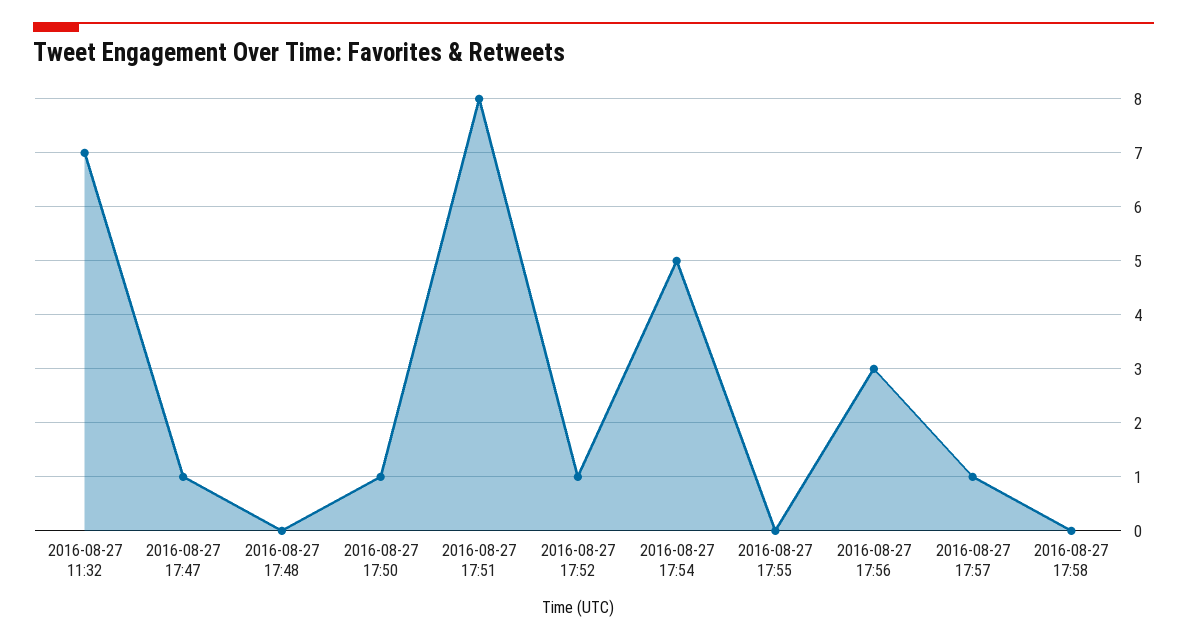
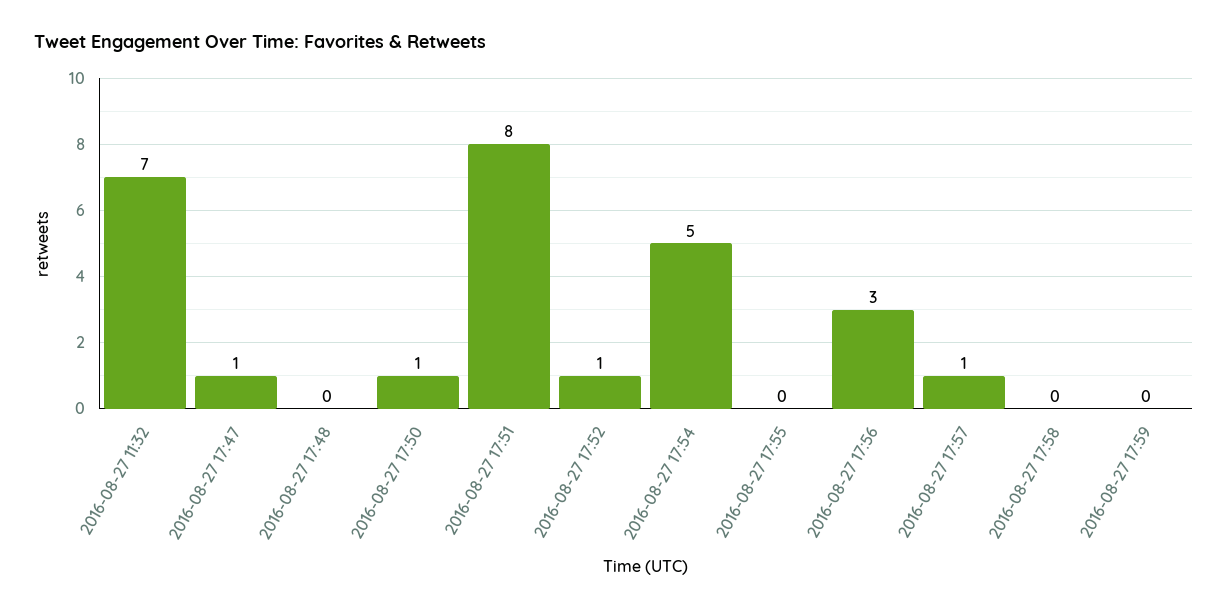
2016-08-27 17:59: none -> 0

